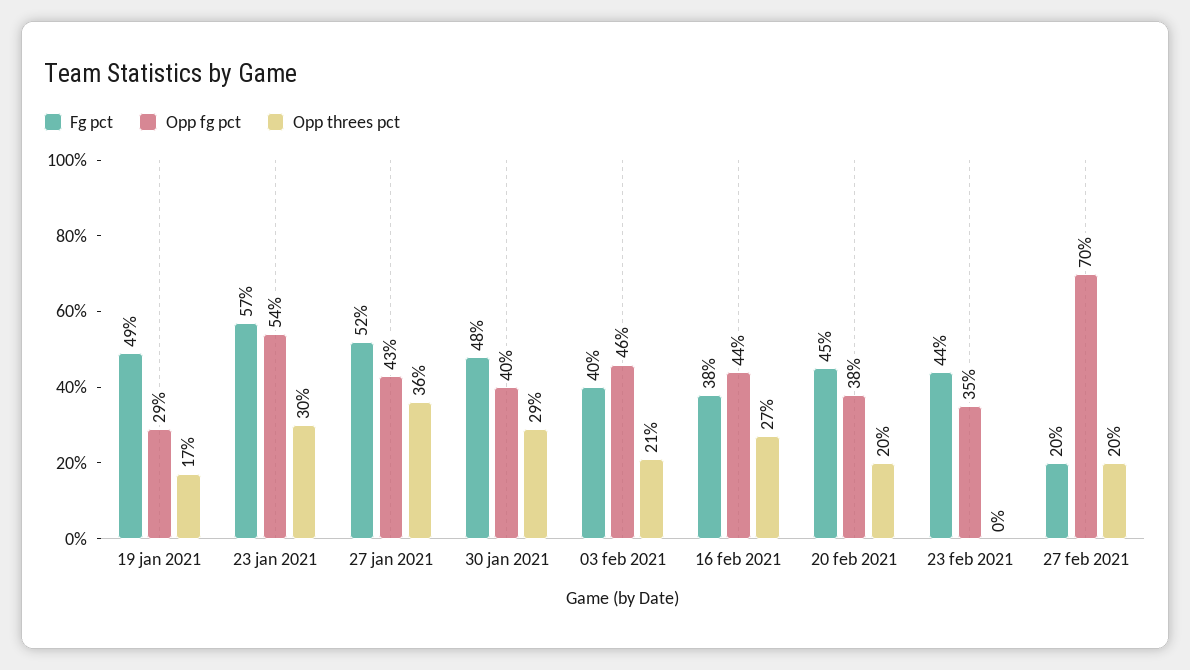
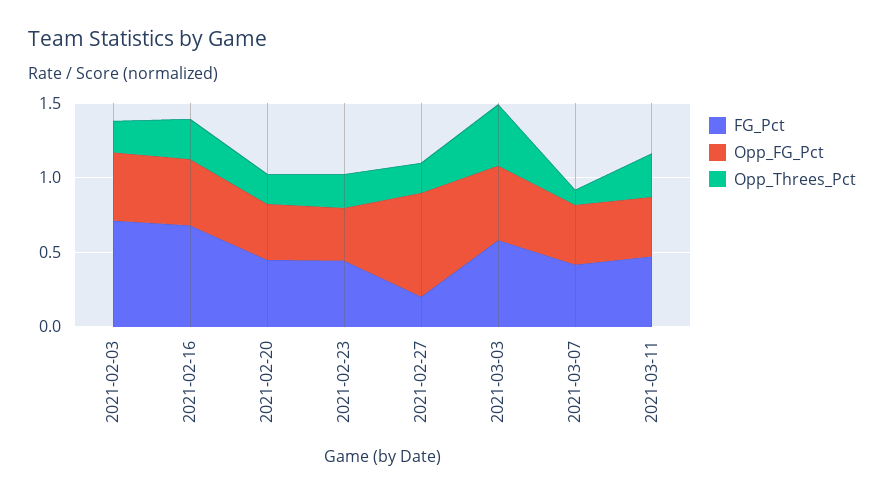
Fg pct, 19 jan 2021: 0.49 -> none
Opp fg pct, 19 jan 2021: 0.29 -> none
Opp threes pct, 19 jan 2021: 0.17 -> none
Fg pct, 23 jan 2021: 0.57 -> none
Opp fg pct, 23 jan 2021: 0.54 -> none
Opp threes pct, 23 jan 2021: 0.3 -> none
Fg pct, 27 jan 2021: 0.52 -> none
Opp fg pct, 27 jan 2021: 0.43 -> none
Opp threes pct, 27 jan 2021: 0.36 -> none
Fg pct, 30 jan 2021: 0.48 -> none
Opp fg pct, 30 jan 2021: 0.4 -> none
Opp threes pct, 30 jan 2021: 0.29 -> none
Fg pct, 03 feb 2021: 0.4 -> 0.7
Fg pct, 16 feb 2021: 0.38 -> 0.7
Opp threes pct, 23 feb 2021: 0 -> 0.2
Fg pct, 2021-03-03: none -> 0.6
Opp fg pct, 2021-03-03: none -> 0.5
Opp threes pct, 2021-03-03: none -> 0.4
Fg pct, 2021-03-07: none -> 0.4
Opp fg pct, 2021-03-07: none -> 0.4
Opp threes pct, 2021-03-07: none -> 0.1
Fg pct, 2021-03-11: none -> 0.5
Opp fg pct, 2021-03-11: none -> 0.4
Opp threes pct, 2021-03-11: none -> 0.3

